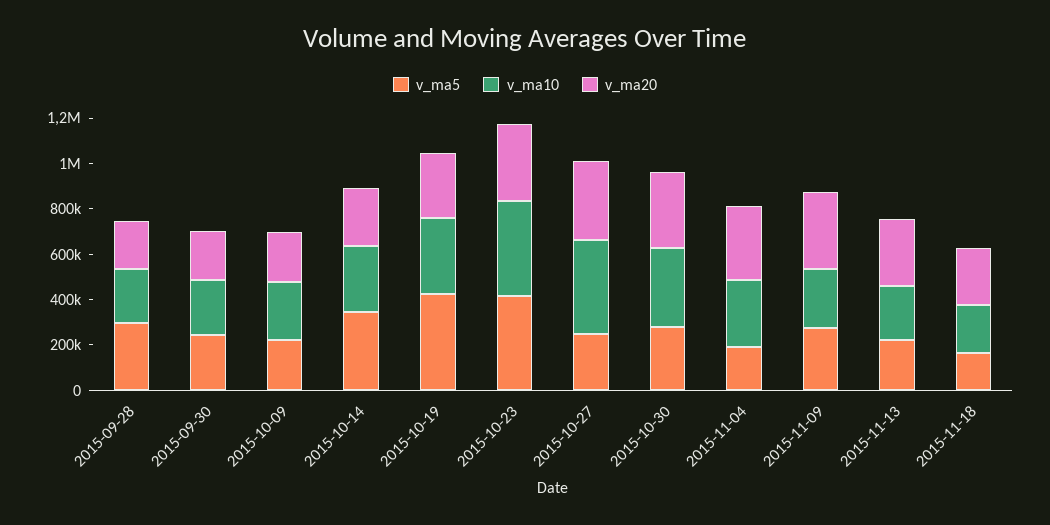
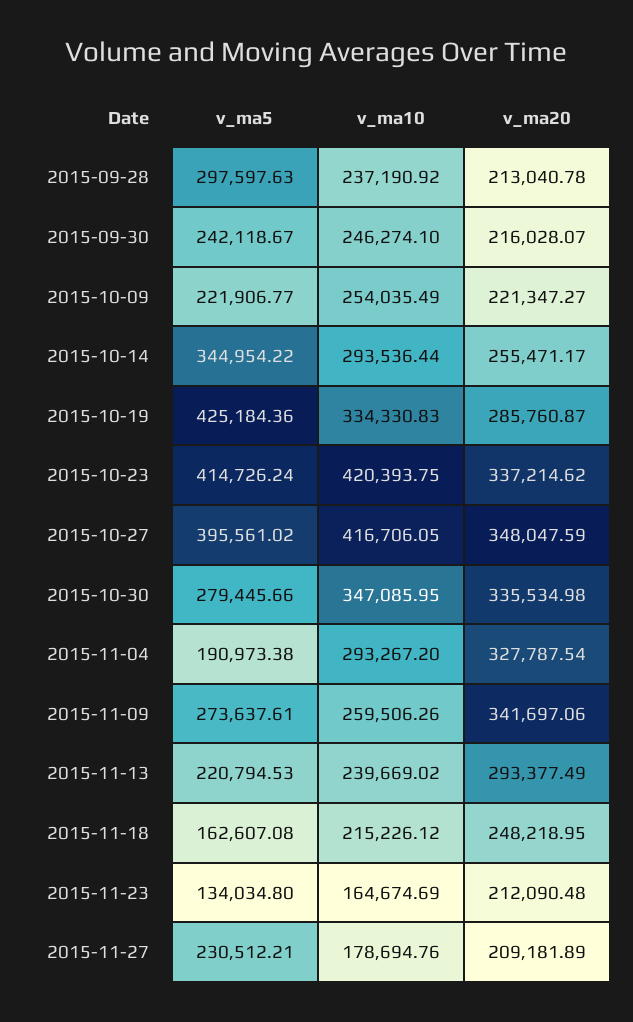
v_ma5, 2015-10-27: 250000 -> 395561.02
v_ma5, 2015-11-23: none -> 134034.8
v_ma10, 2015-11-23: none -> 164674.69
v_ma20, 2015-11-23: none -> 212090.48
v_ma5, 2015-11-27: none -> 230512.21
v_ma10, 2015-11-27: none -> 178694.76
v_ma20, 2015-11-27: none -> 209181.89

